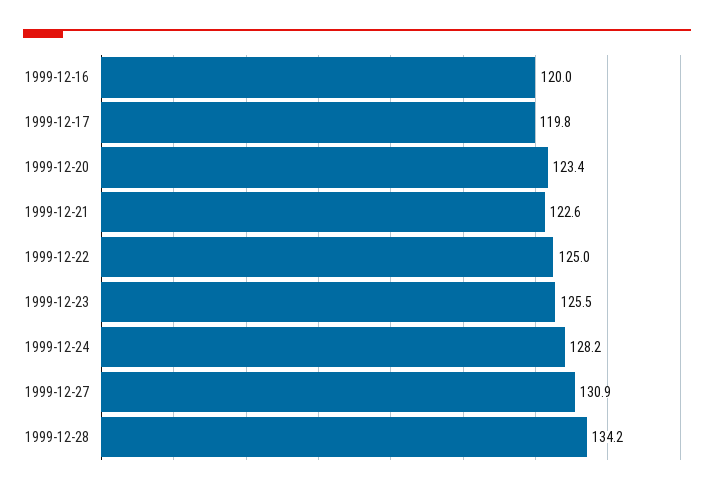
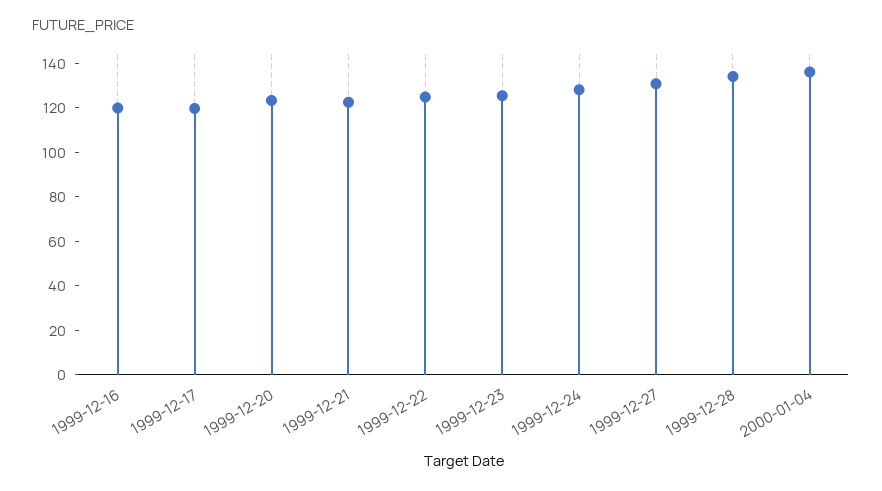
2000-01-04: none -> 135

